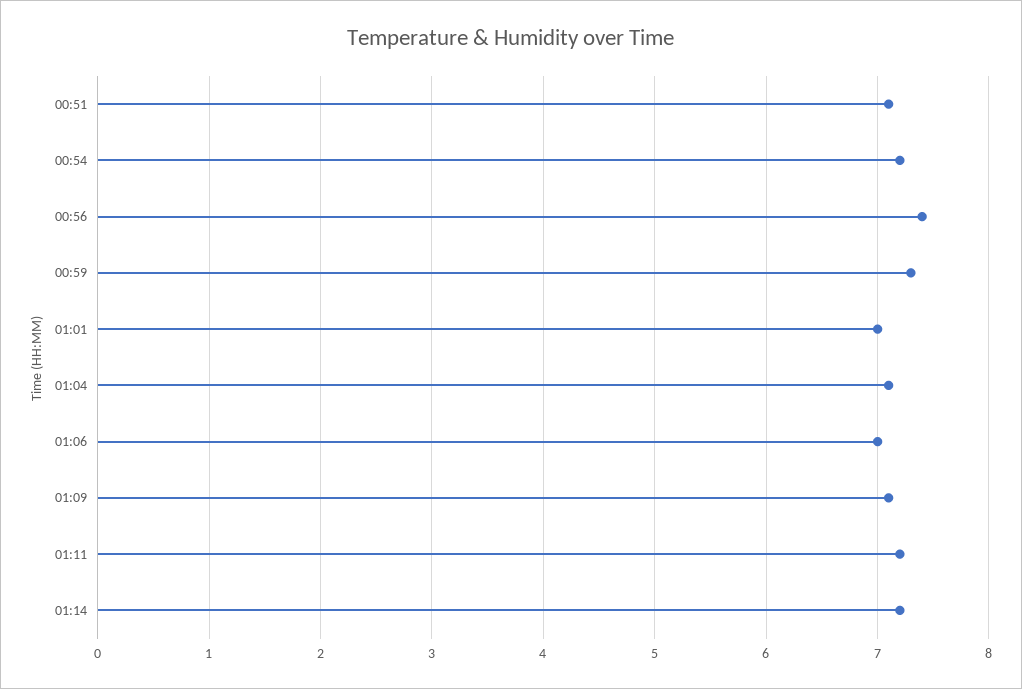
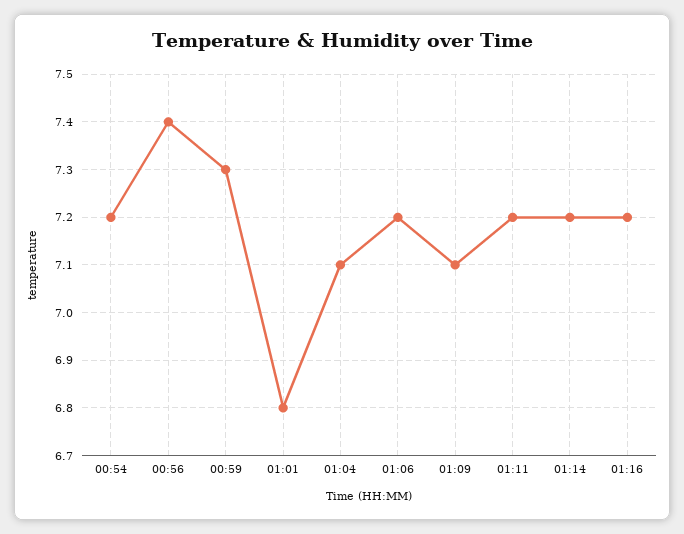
00:51: 7.1 -> none
01:01: 7 -> 6.8
01:06: 7 -> 7.2
01:16: none -> 7.2

